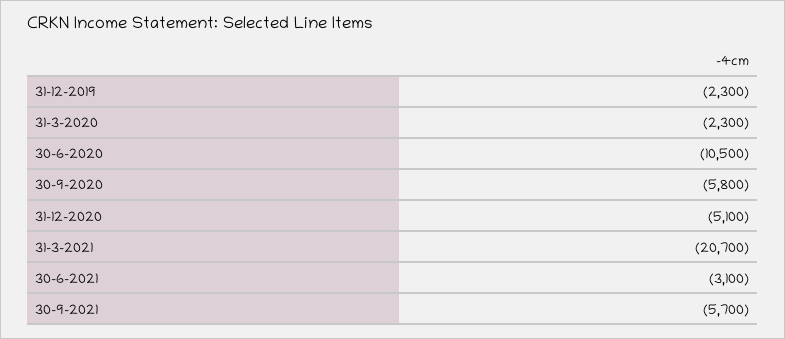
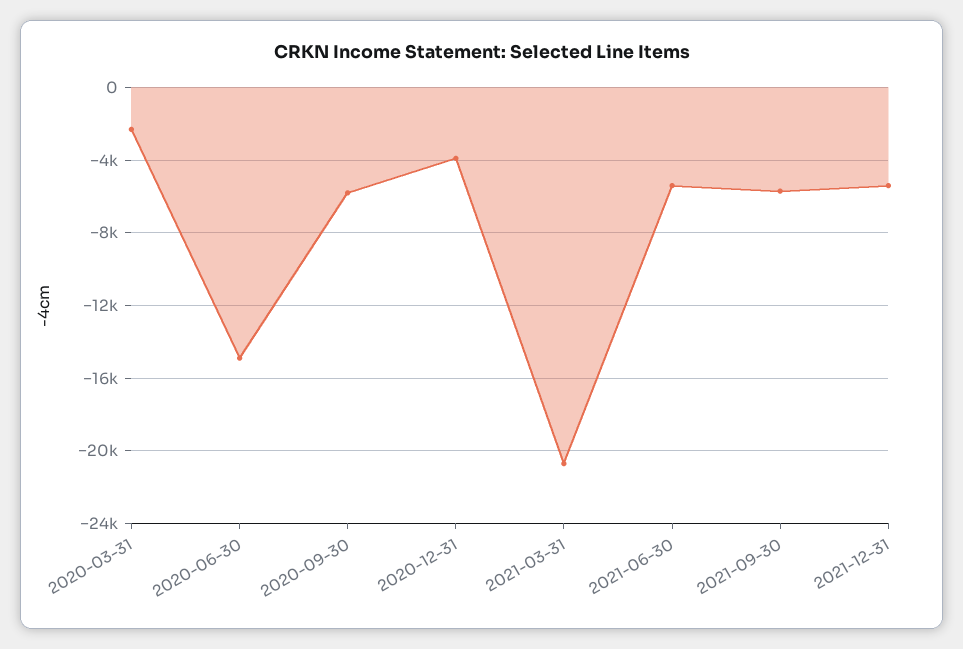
31-12-2019: -2300 -> none
30-6-2020: -10500 -> -15000
31-12-2020: -5100 -> -4000
30-6-2021: -3100 -> -5500
2021-12-31: none -> -5500

